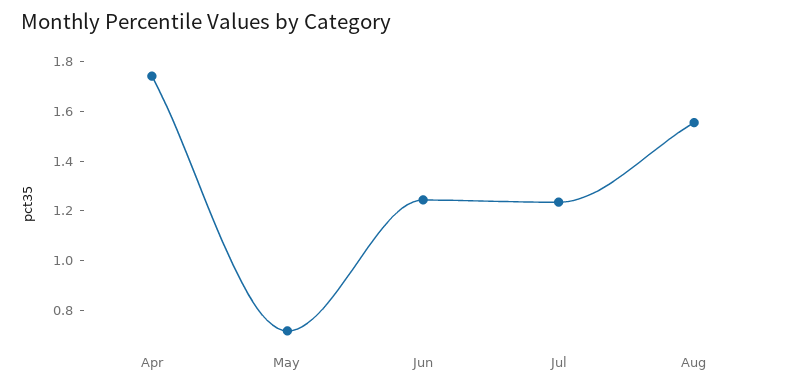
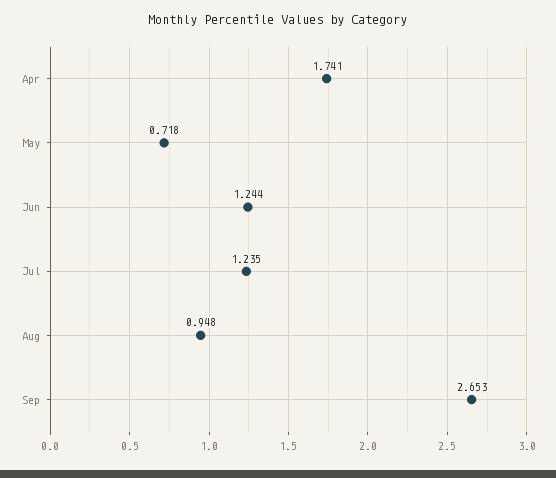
Aug: 1.55 -> 0.948
Sep: none -> 2.653

